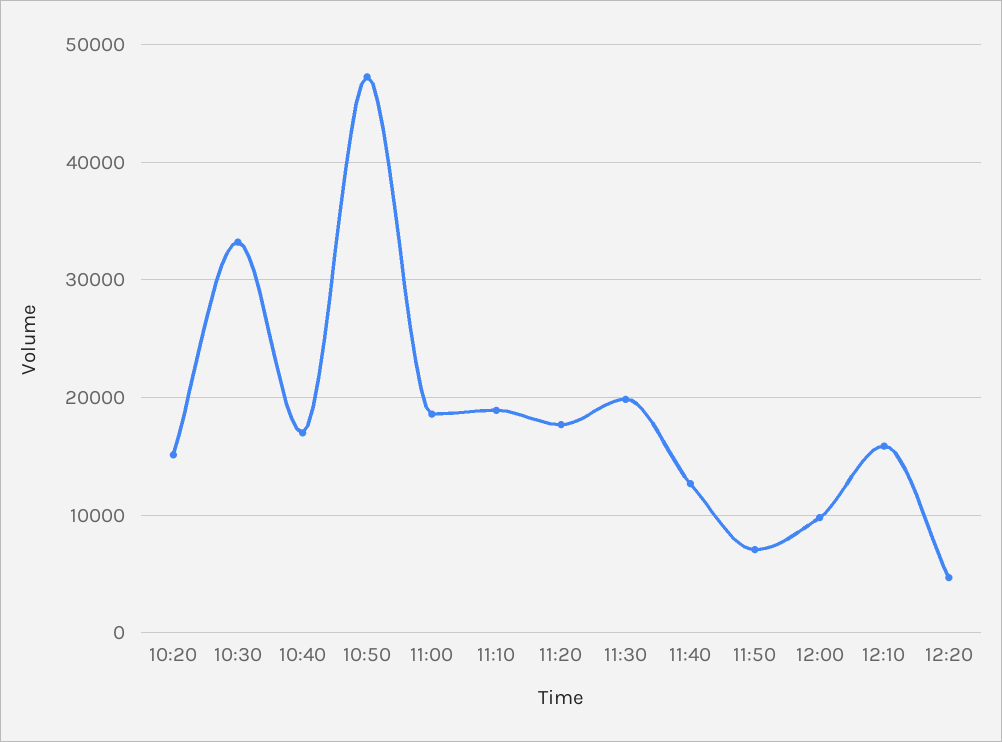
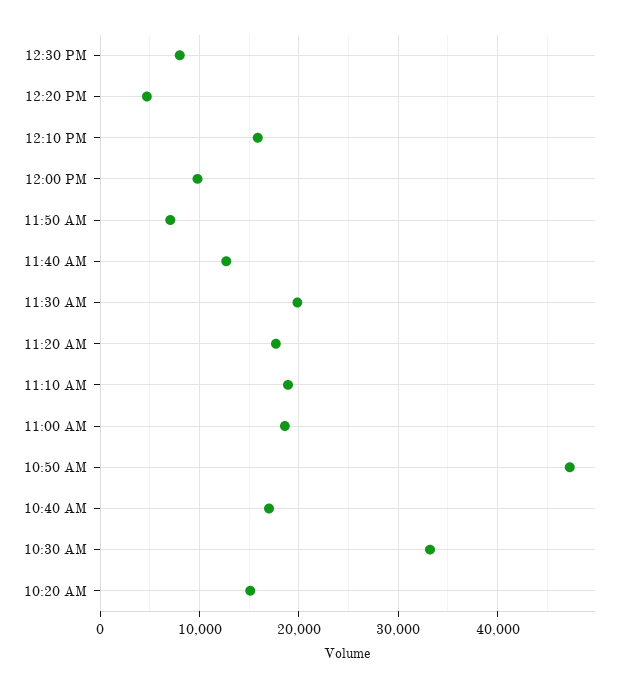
12:30 PM: none -> 8000

